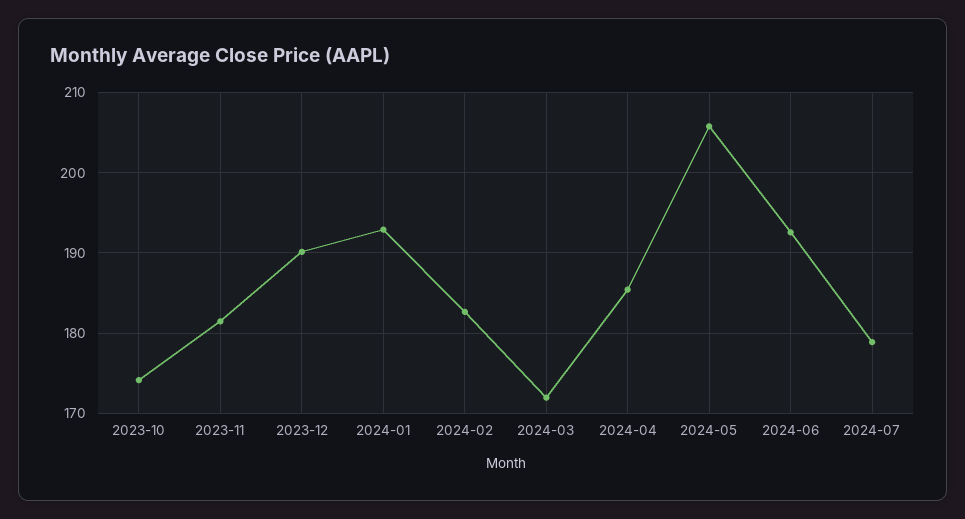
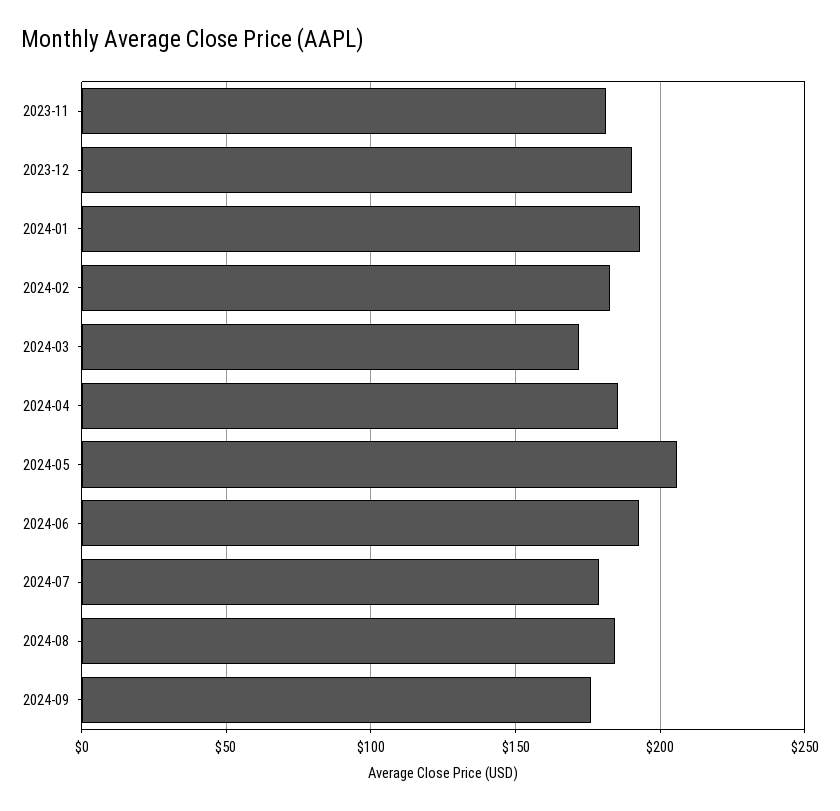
2023-10: 174 -> none
2024-08: none -> 185
2024-09: none -> 175

